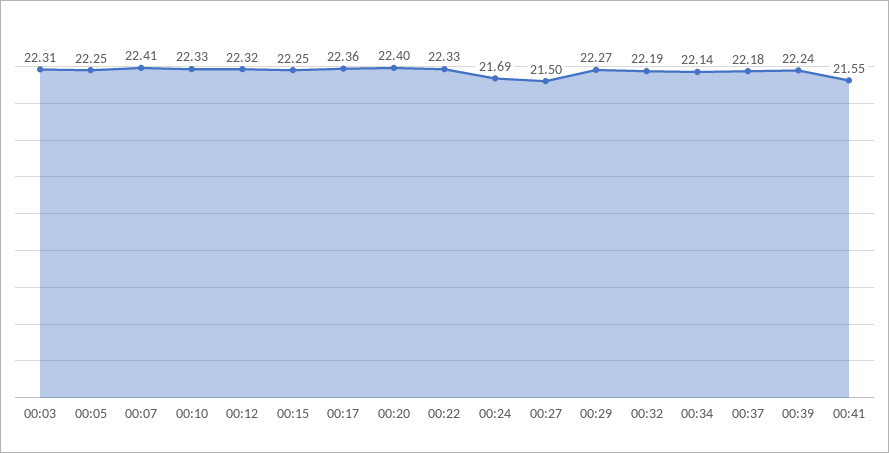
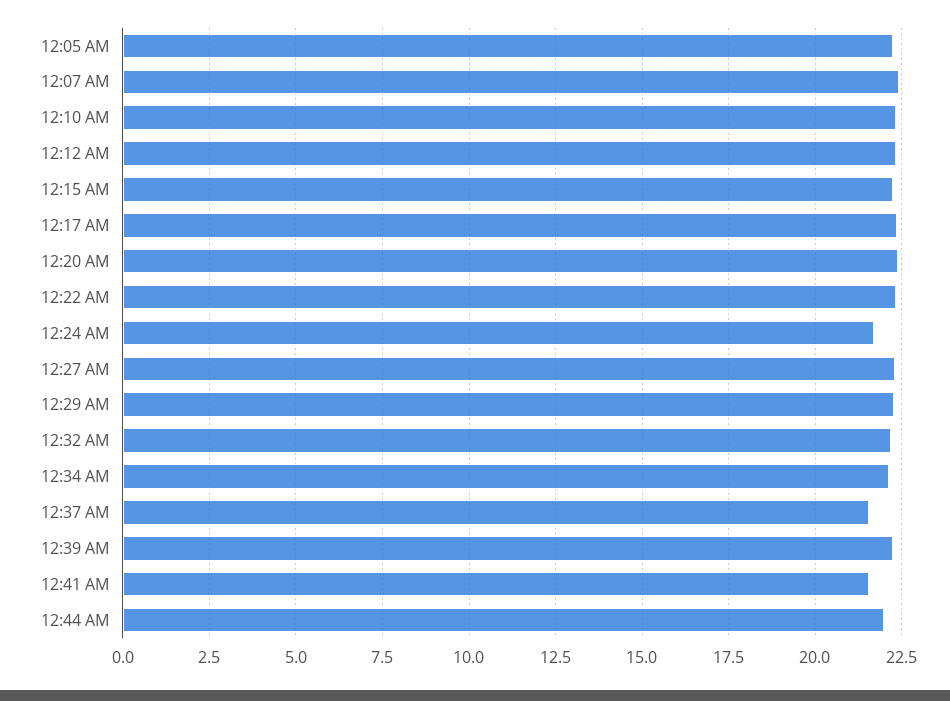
00:03: 22.31 -> none
00:27: 21.5 -> 22.25
00:37: 22.18 -> 21.5
12:44 AM: none -> 22

